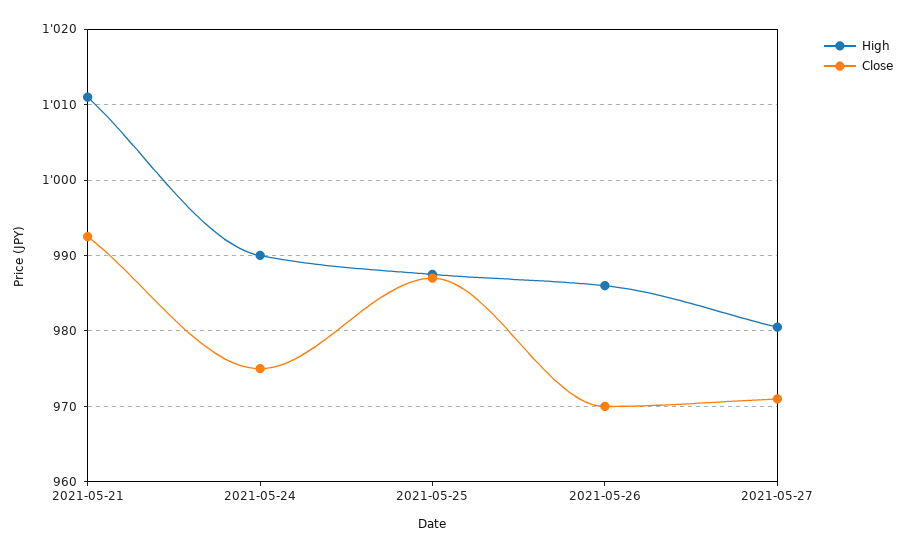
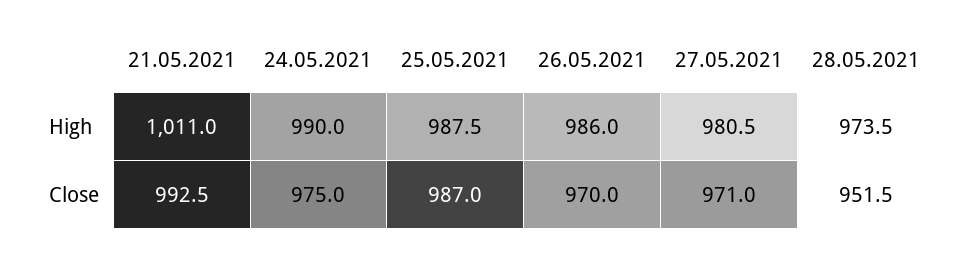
High, 28.05.2021: none -> 973.5
Close, 28.05.2021: none -> 951.5

